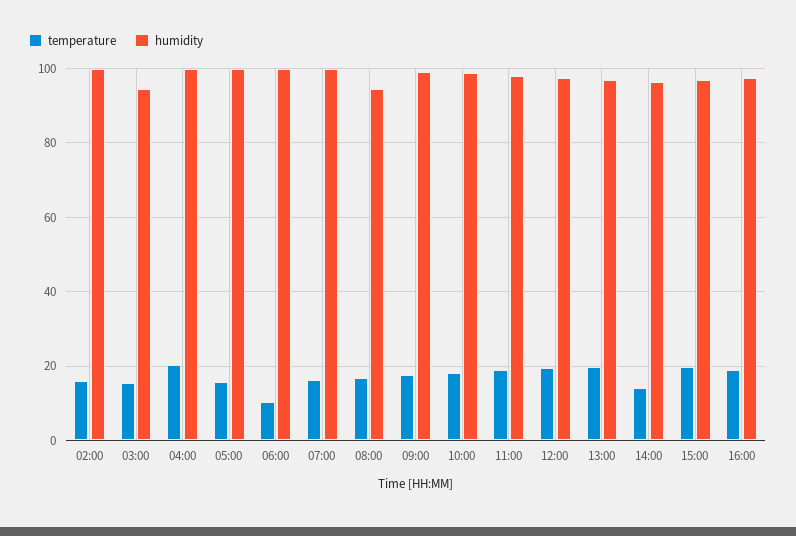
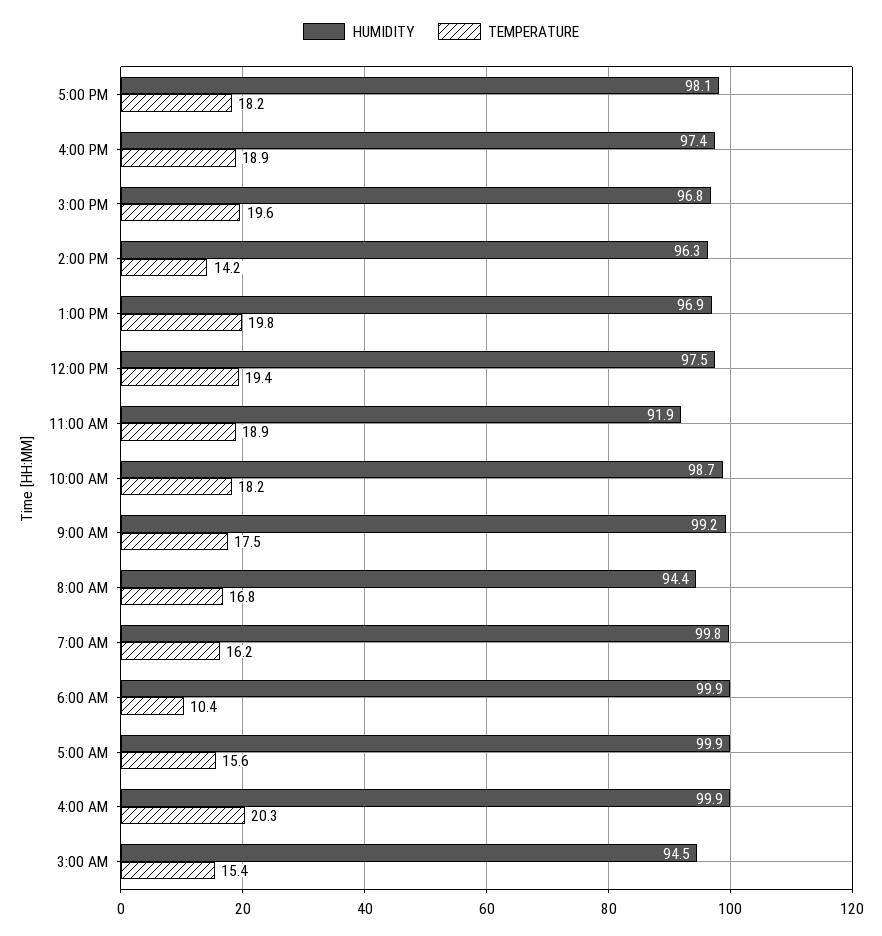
temperature, 02:00: 16 -> none
humidity, 02:00: 100 -> none
humidity, 11:00: 98 -> 91.9
humidity, 5:00 PM: none -> 98.1
temperature, 5:00 PM: none -> 18.2

